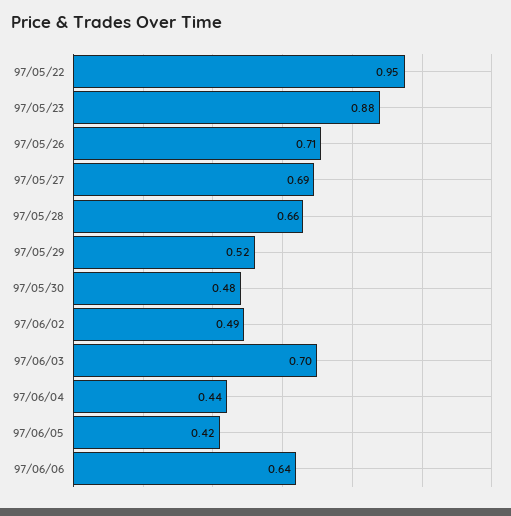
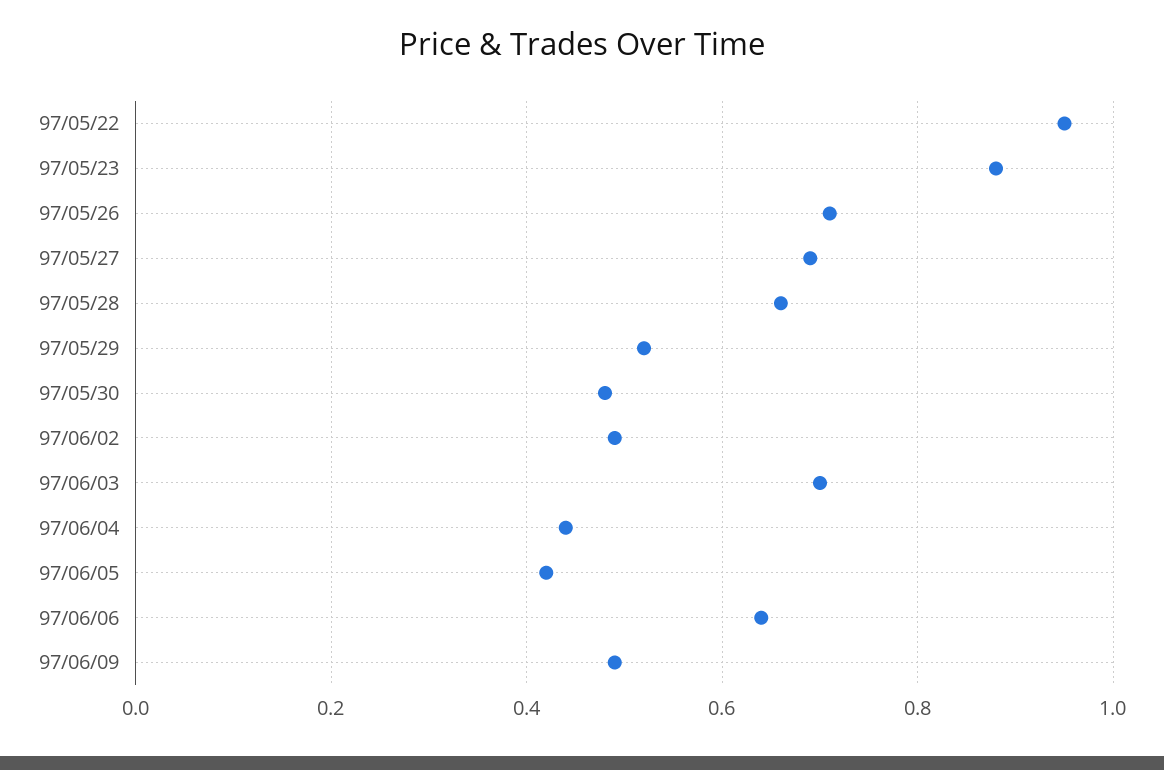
97/06/09: none -> 0.5

